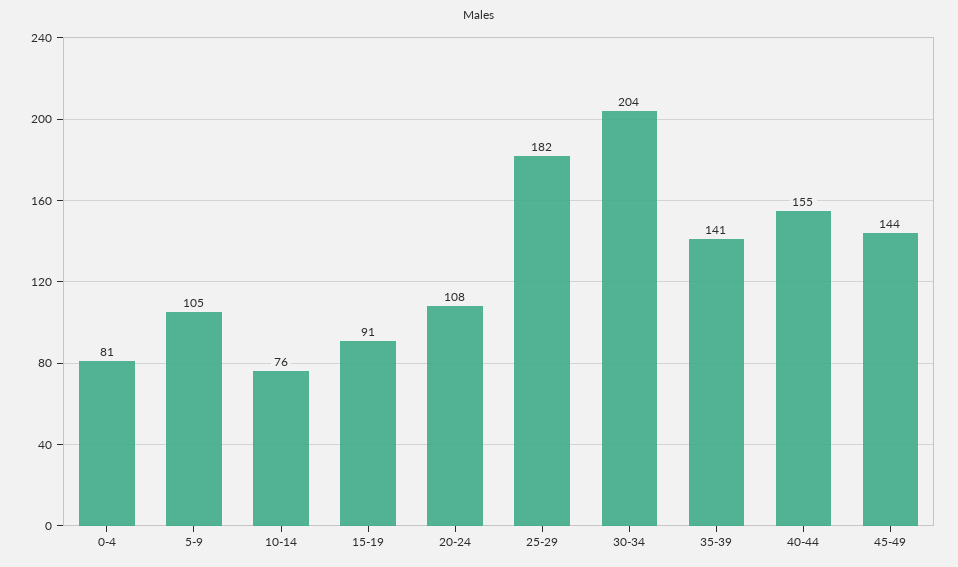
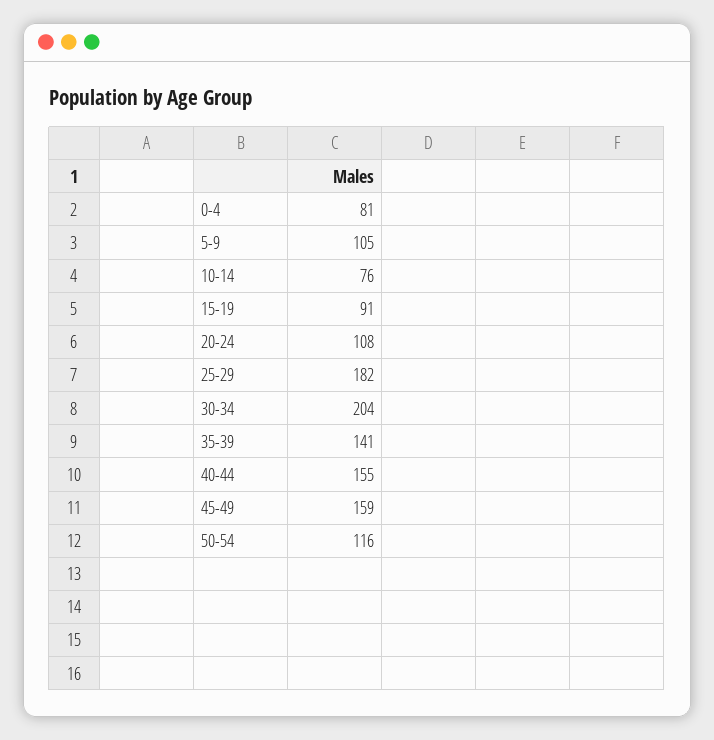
45-49: 144 -> 159
50-54: none -> 116

